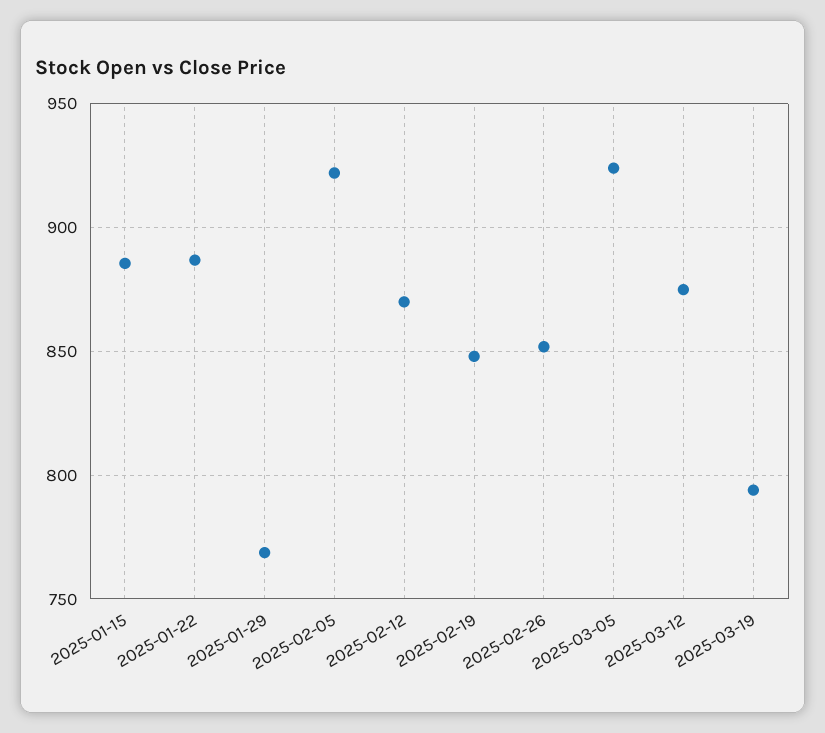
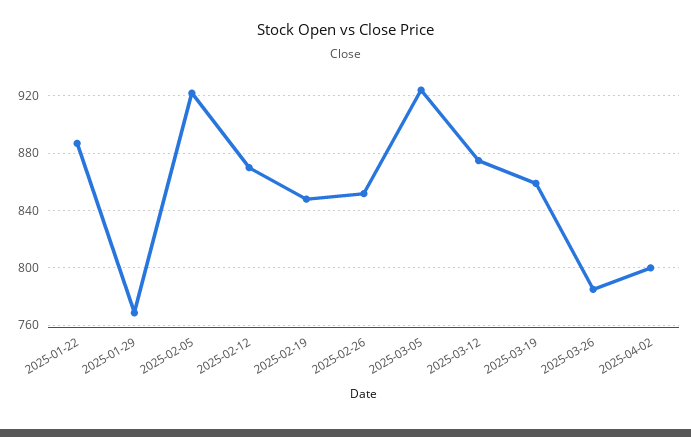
2025-01-15: 885 -> none
2025-03-19: 795 -> 860
2025-03-26: none -> 785
2025-04-02: none -> 800

